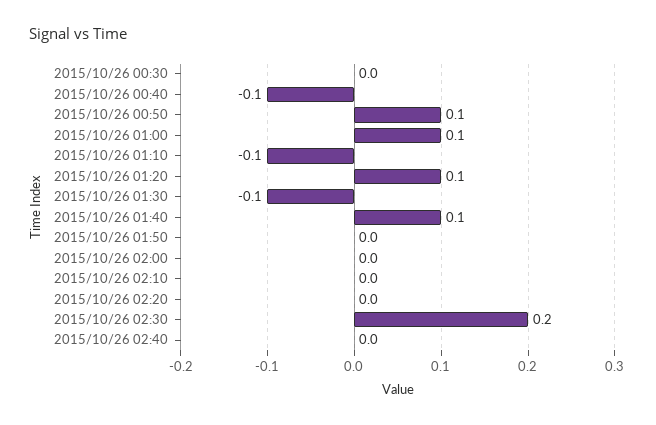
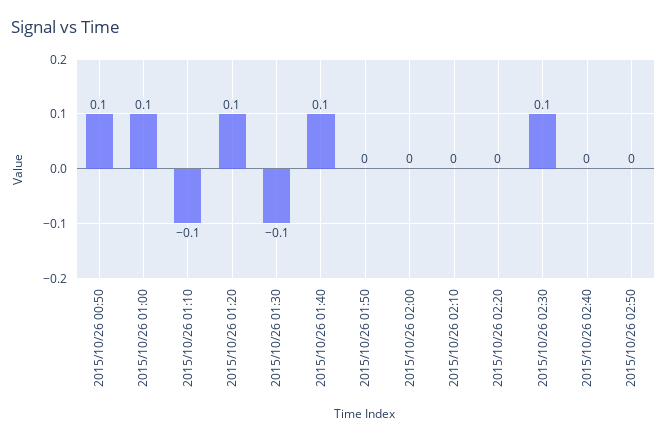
2015/10/26 00:30: 0 -> none
2015/10/26 00:40: -0.1 -> none
2015/10/26 02:30: 0.2 -> 0.1
2015/10/26 02:50: none -> 0

